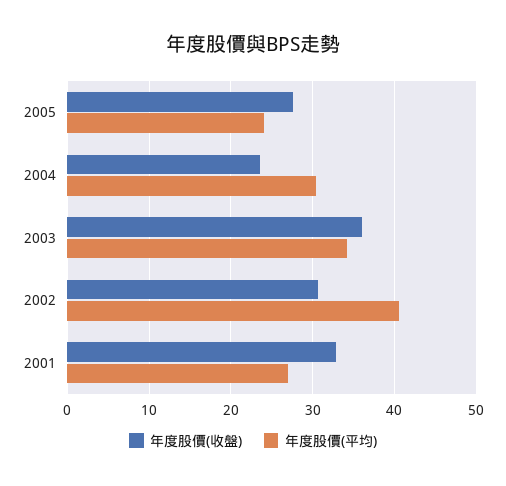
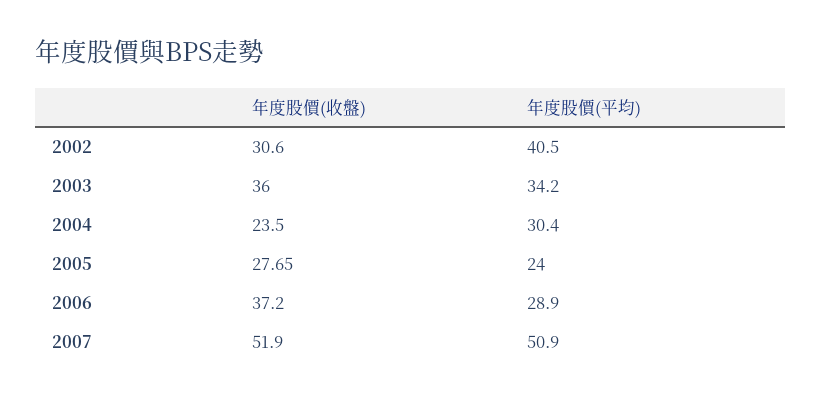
年度股價(收盤), 2001: 33 -> none
年度股價(平均), 2001: 27 -> none
年度股價(收盤), 2006: none -> 37.2
年度股價(平均), 2006: none -> 28.9
年度股價(收盤), 2007: none -> 51.9
年度股價(平均), 2007: none -> 50.9

